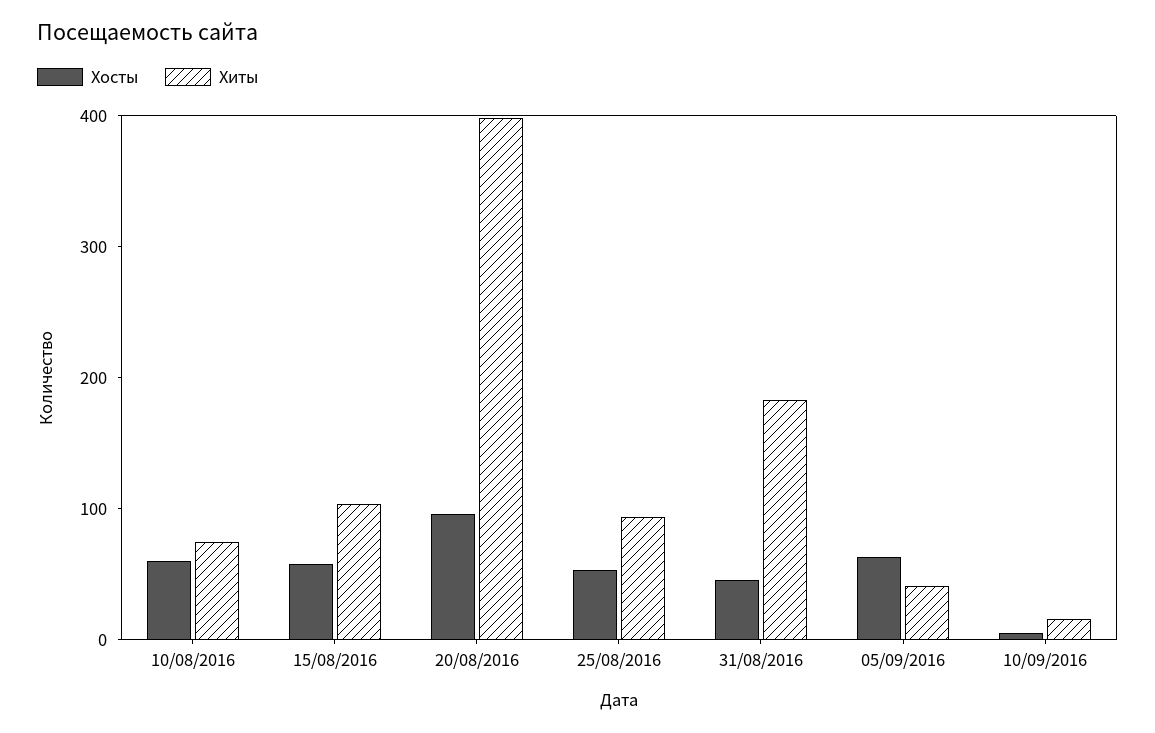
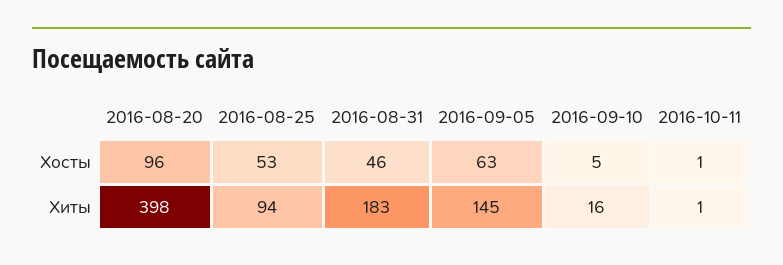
Хосты, 10/08/2016: 60 -> none
Хиты, 10/08/2016: 80 -> none
Хосты, 15/08/2016: 60 -> none
Хиты, 15/08/2016: 100 -> none
Хиты, 05/09/2016: 40 -> 145
Хосты, 2016-10-11: none -> 1
Хиты, 2016-10-11: none -> 1

